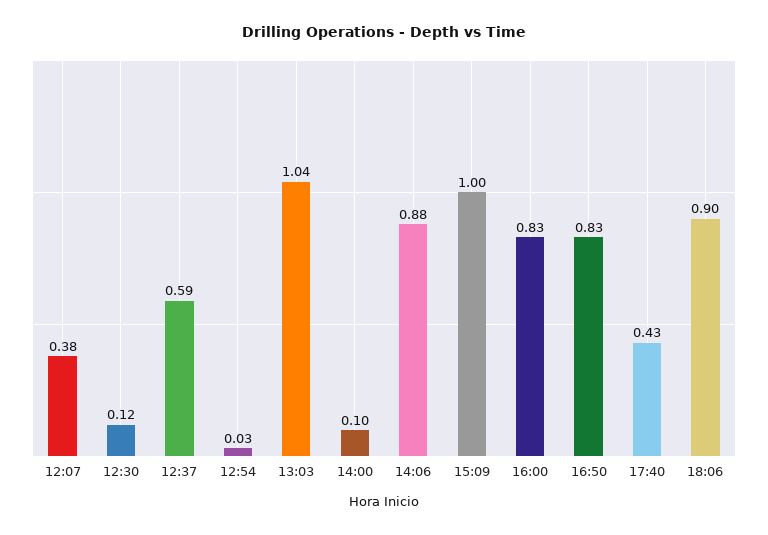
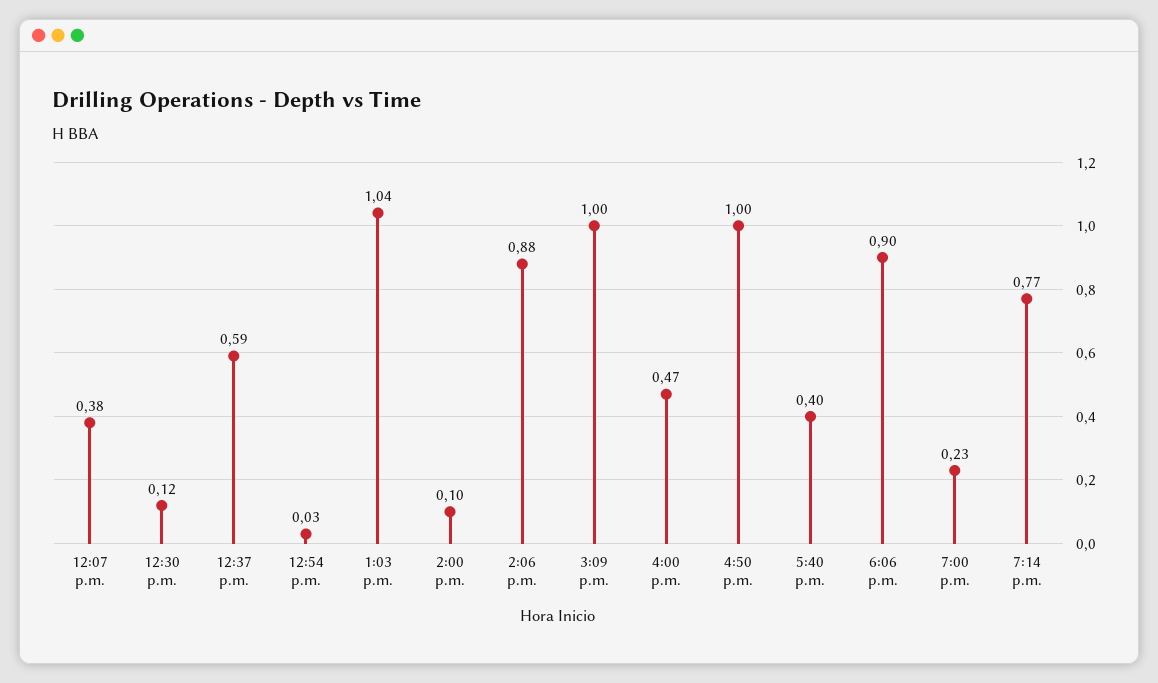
16:00: 0.83 -> 0.47
16:50: 0.83 -> 1
17:40: 0.43 -> 0.4
7:00 p.m.: none -> 0.23
7:14 p.m.: none -> 0.77

